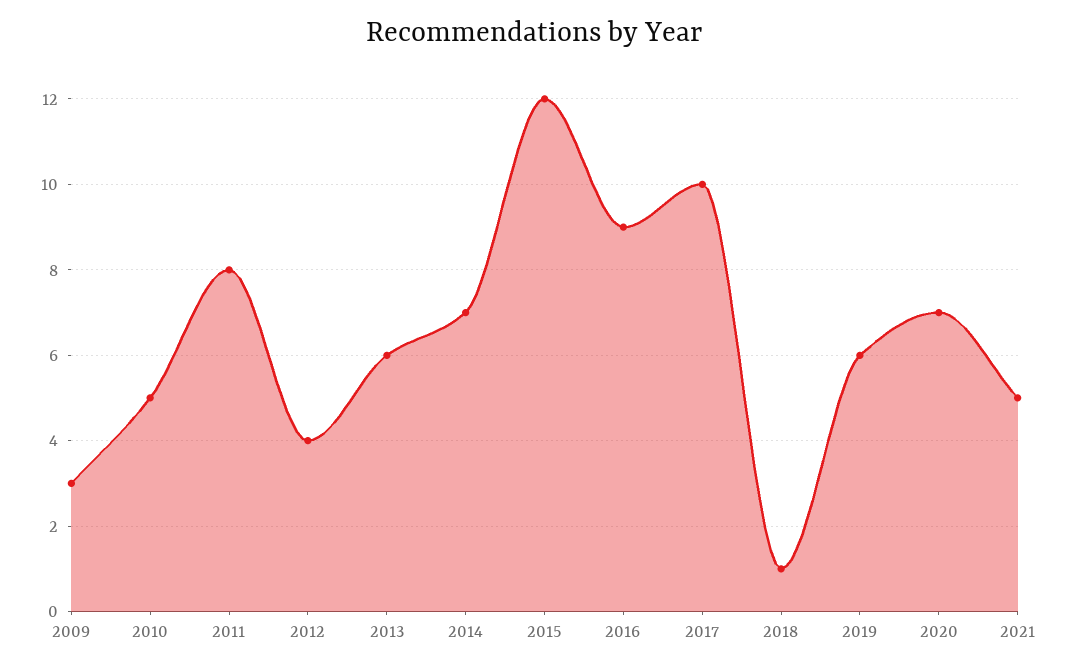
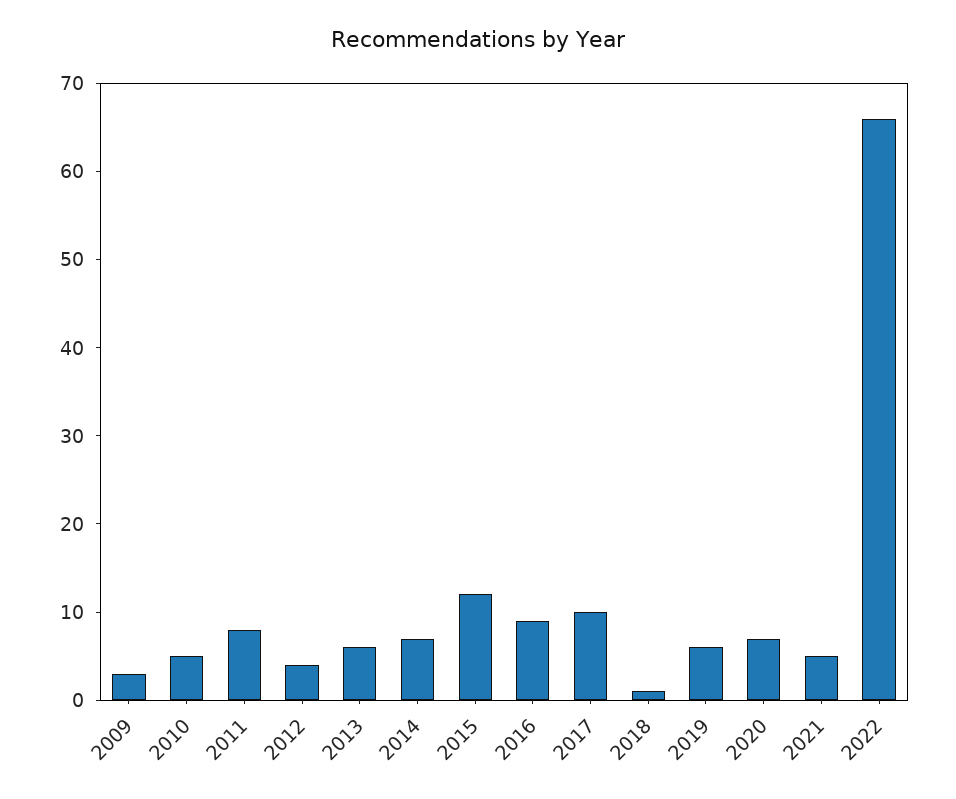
2022: none -> 66

